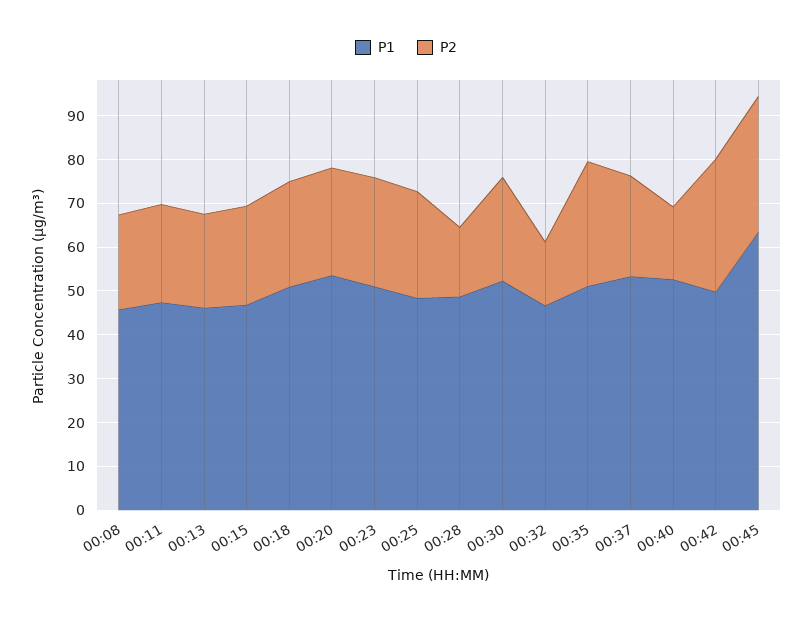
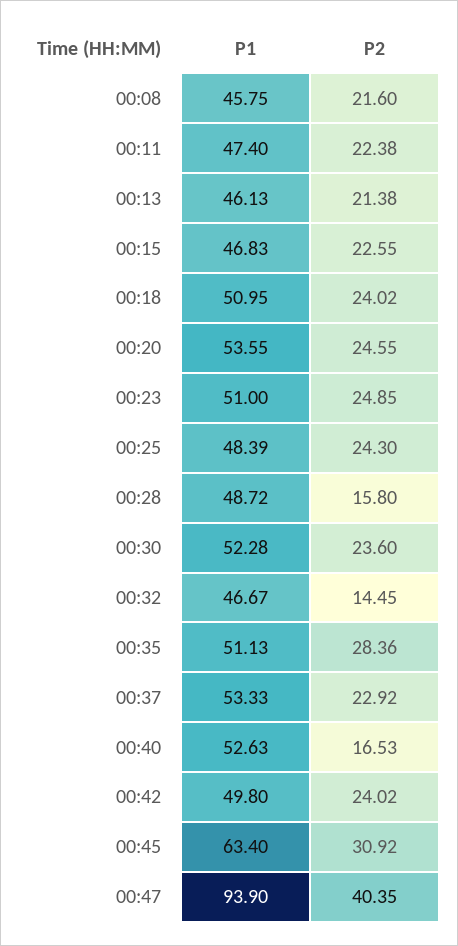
P2, 00:42: 30 -> 24.02
P1, 00:47: none -> 93.9
P2, 00:47: none -> 40.35

